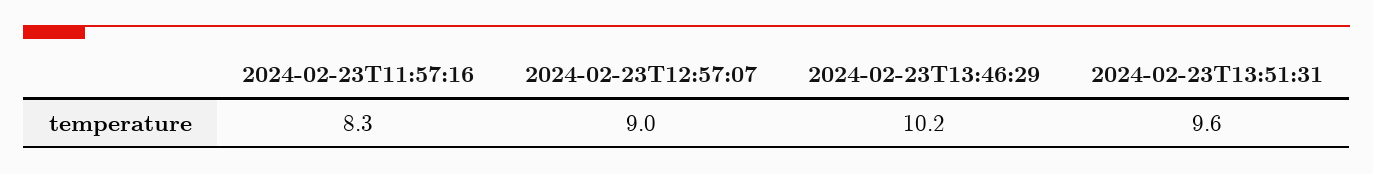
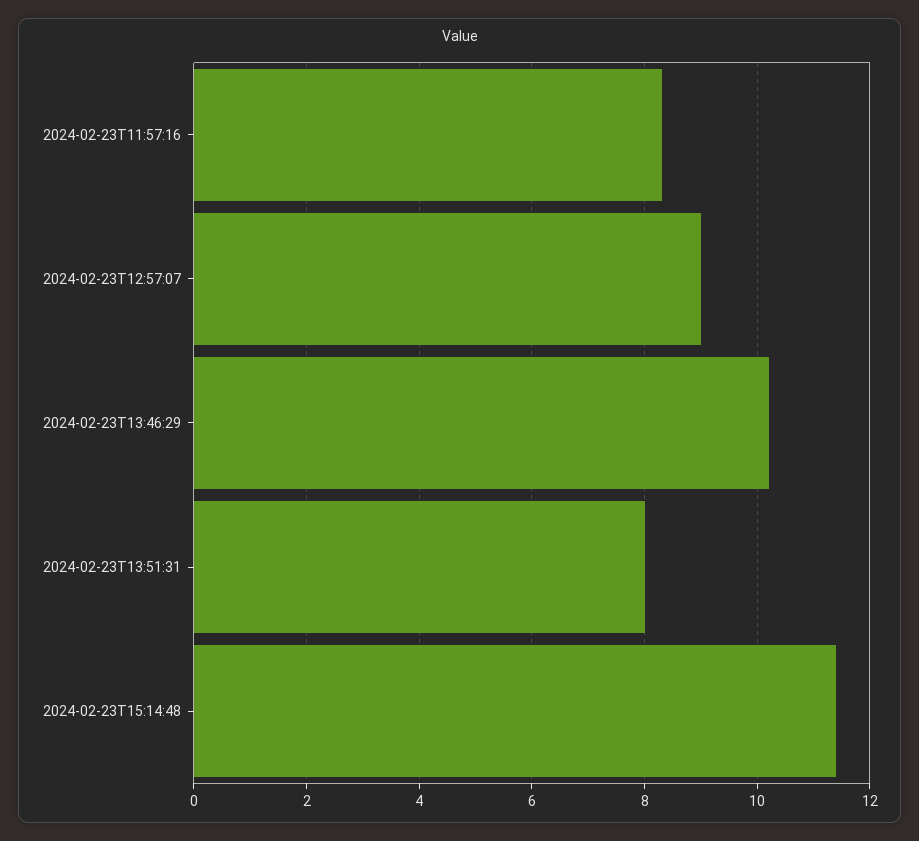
2024-02-23T13:51:31: 9.6 -> 8
2024-02-23T15:14:48: none -> 11.5

